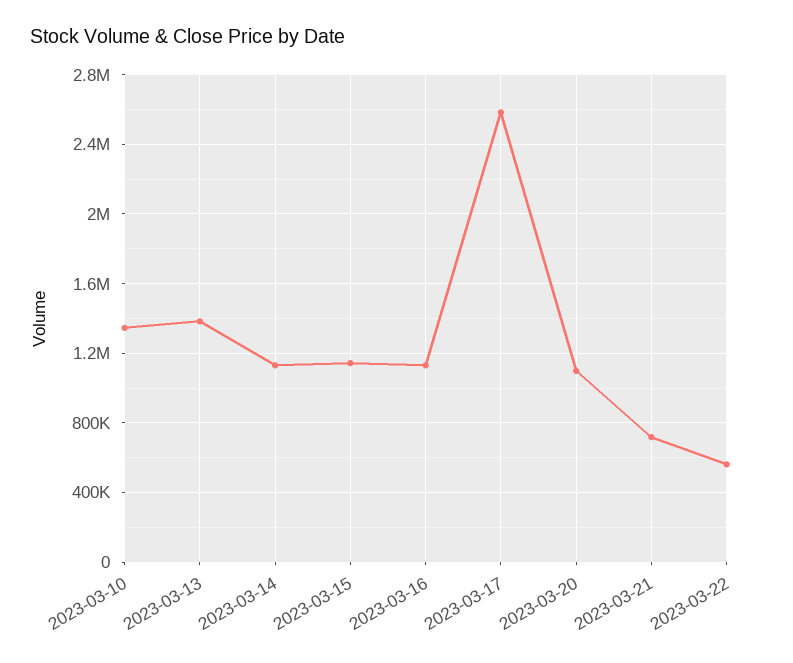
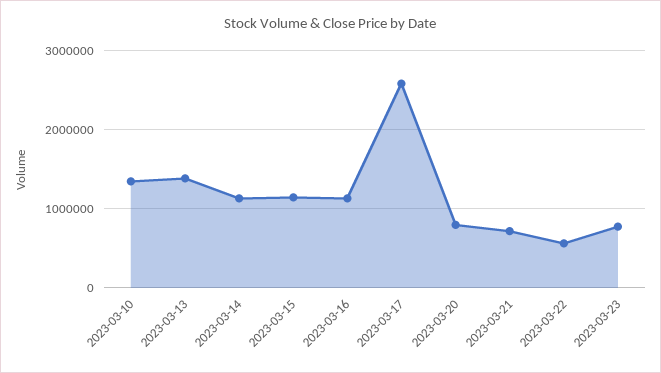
2023-03-20: 1100000 -> 800000
2023-03-23: none -> 800000

